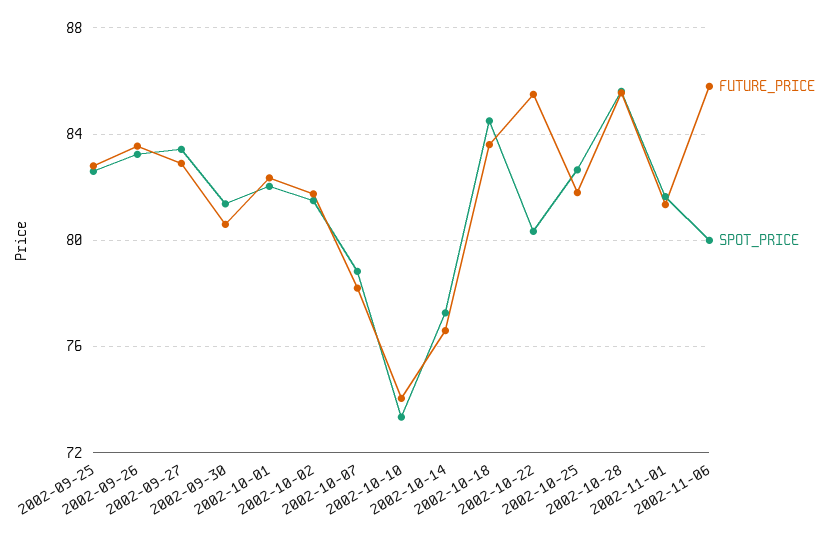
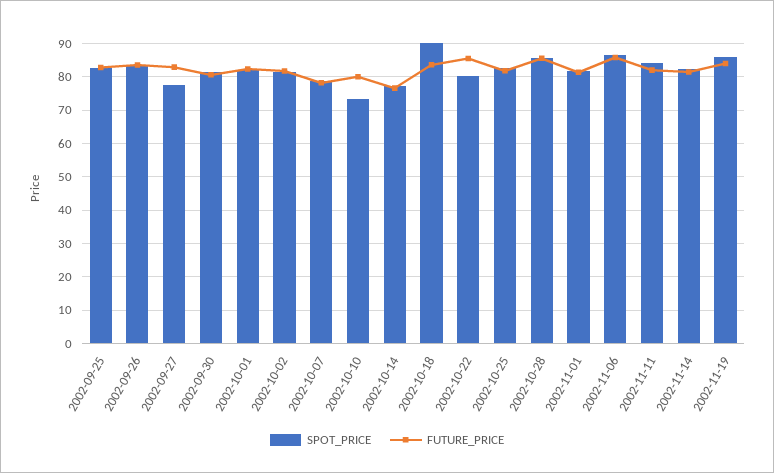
SPOT_PRICE, 2002-09-27: 83.5 -> 78
FUTURE_PRICE, 2002-10-10: 74 -> 80
SPOT_PRICE, 2002-10-18: 84.5 -> 90
SPOT_PRICE, 2002-11-06: 80 -> 86
SPOT_PRICE, 2002-11-11: none -> 84
FUTURE_PRICE, 2002-11-11: none -> 82
SPOT_PRICE, 2002-11-14: none -> 82
FUTURE_PRICE, 2002-11-14: none -> 82
SPOT_PRICE, 2002-11-19: none -> 86
FUTURE_PRICE, 2002-11-19: none -> 84

